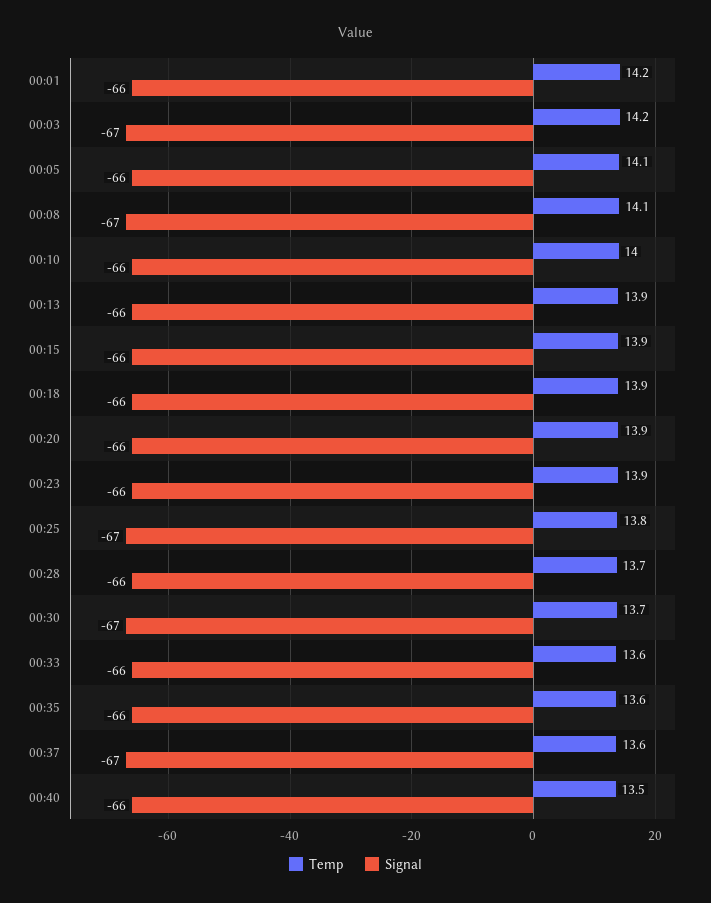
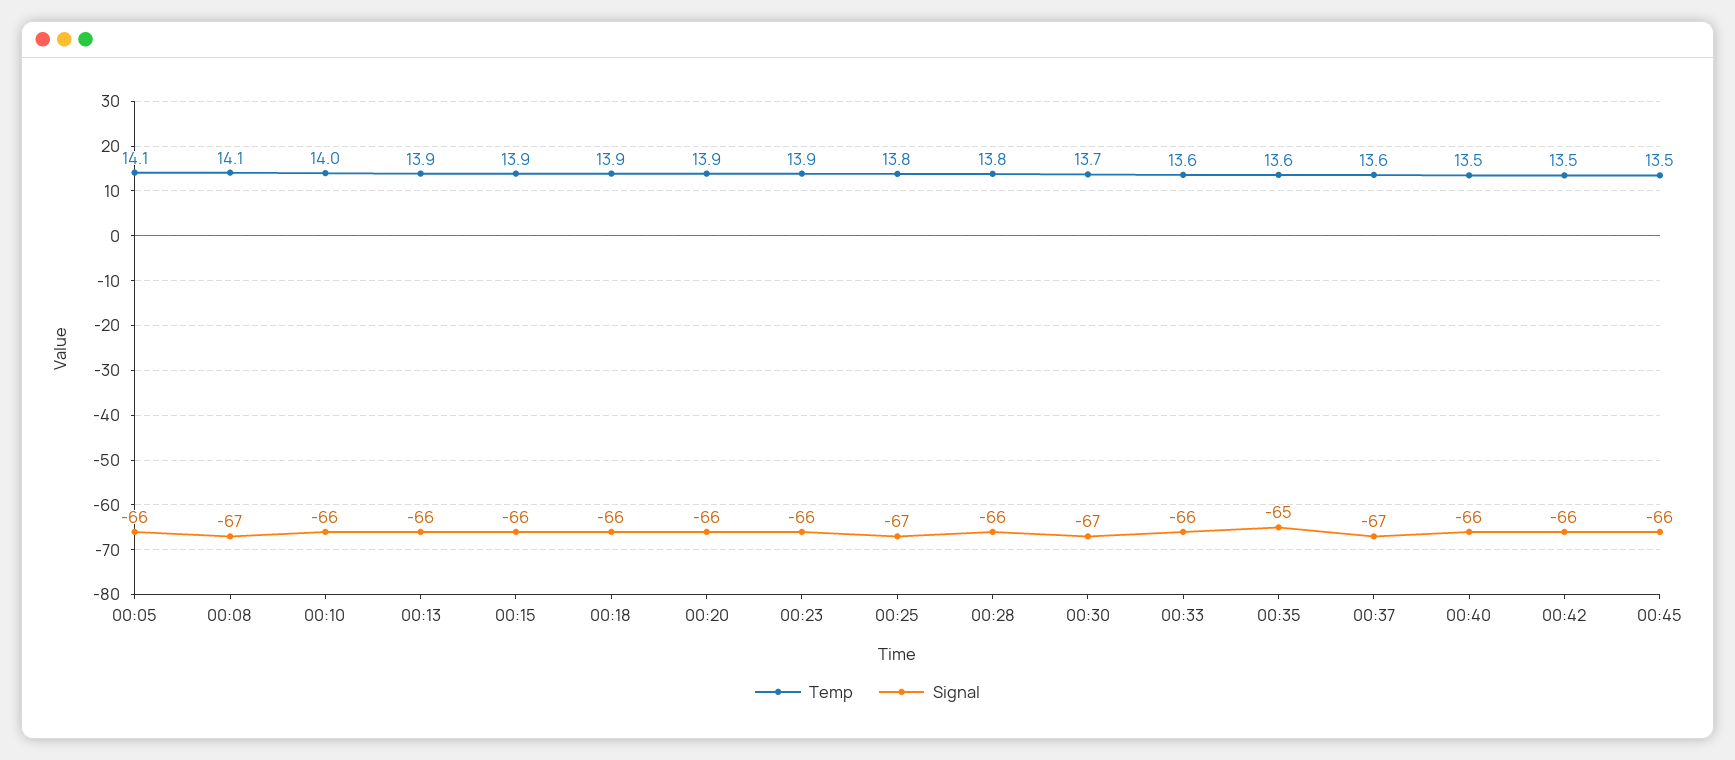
Temp, 00:01: 14.2 -> none
Signal, 00:01: -66 -> none
Temp, 00:03: 14.2 -> none
Signal, 00:03: -67 -> none
Temp, 00:28: 13.7 -> 13.8
Signal, 00:35: -66 -> -65
Temp, 00:42: none -> 13.5
Signal, 00:42: none -> -66
Temp, 00:45: none -> 13.5
Signal, 00:45: none -> -66

